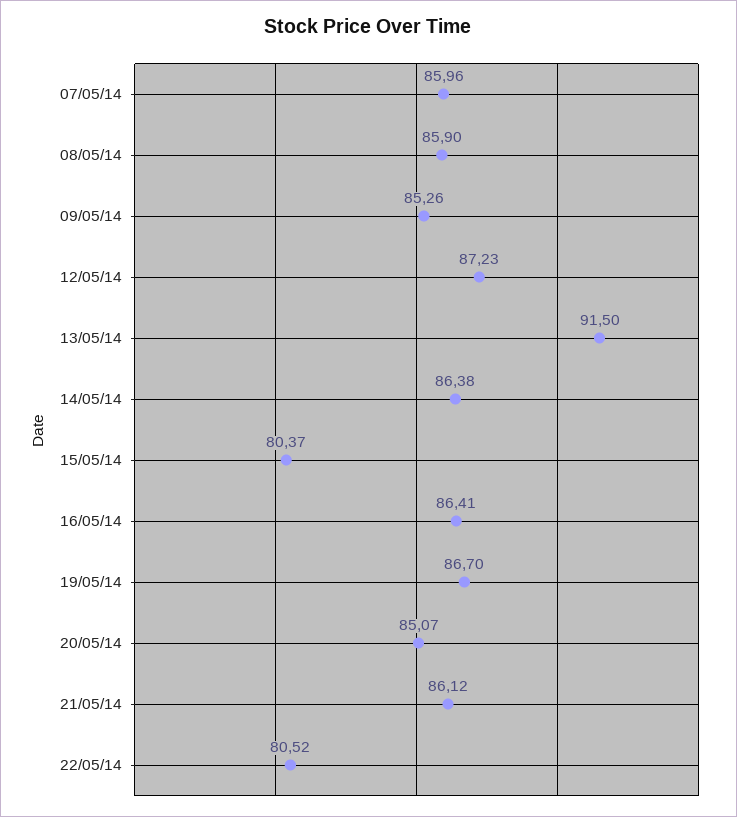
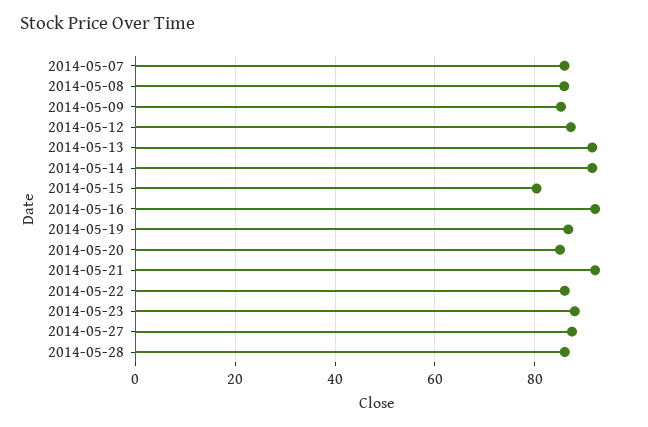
14/05/14: 86.38 -> 92
16/05/14: 86.41 -> 92
21/05/14: 86.12 -> 92
22/05/14: 80.52 -> 86
2014-05-23: none -> 88
2014-05-27: none -> 88
2014-05-28: none -> 86

